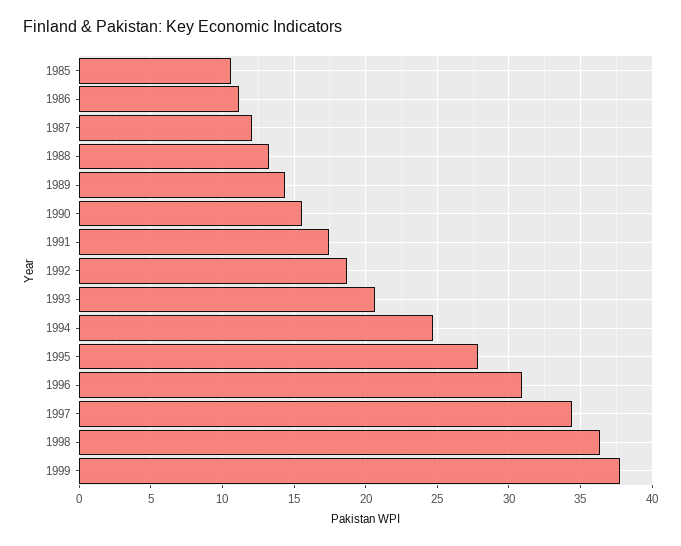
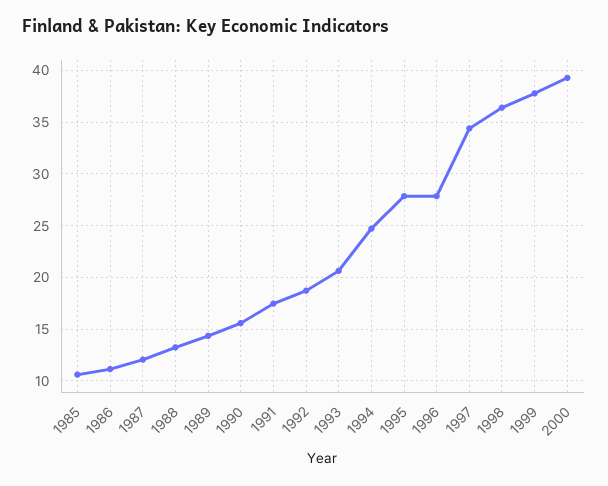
1996: 31 -> 28
2000: none -> 39

